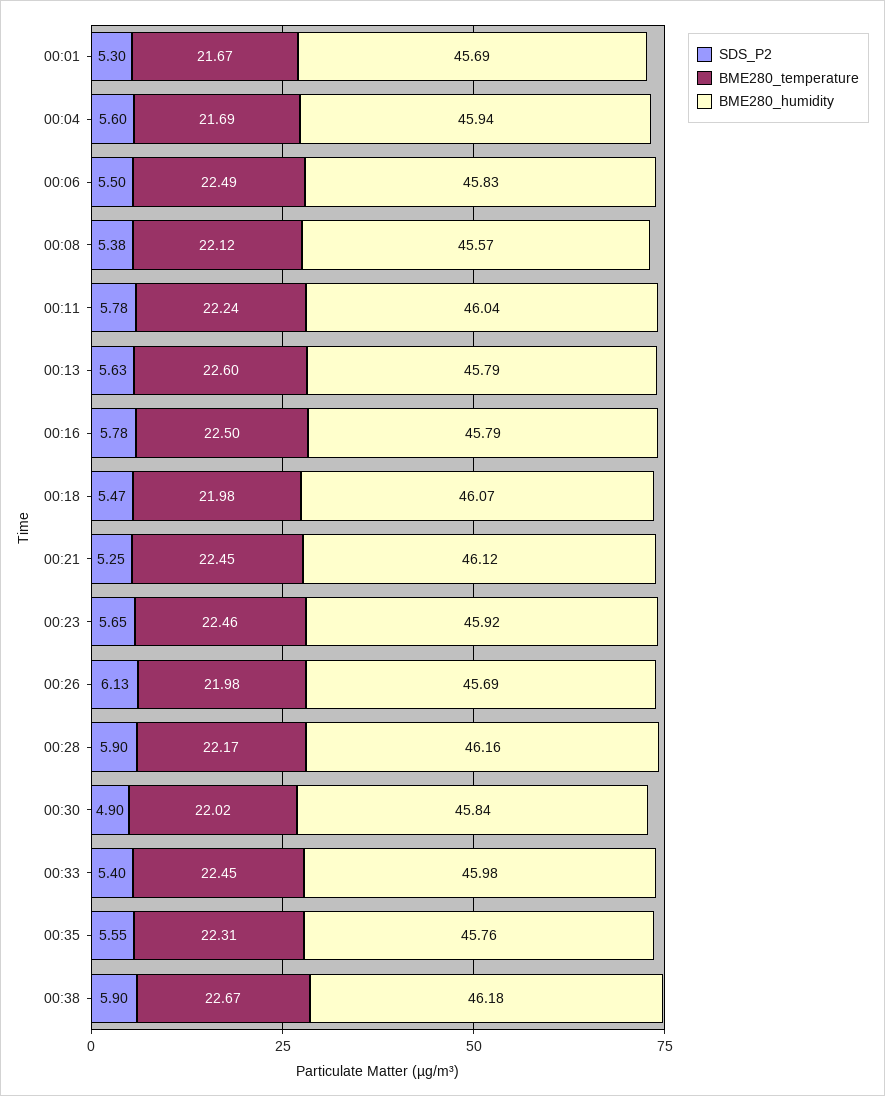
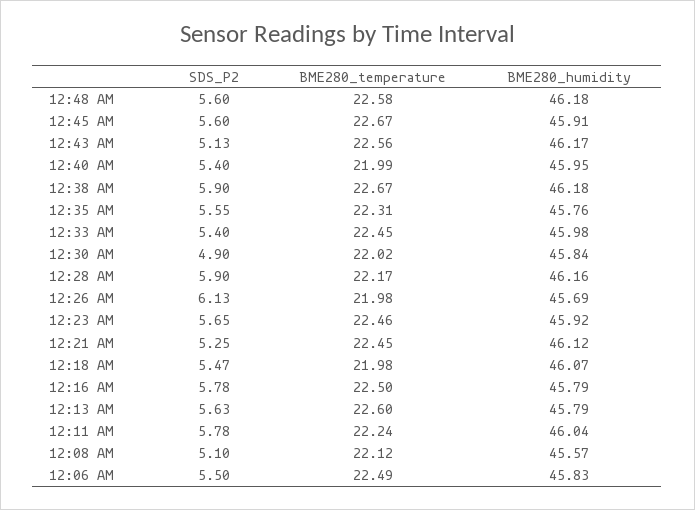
SDS_P2, 00:01: 5.3 -> none
BME280_temperature, 00:01: 21.67 -> none
BME280_humidity, 00:01: 45.69 -> none
SDS_P2, 00:04: 5.6 -> none
BME280_temperature, 00:04: 21.69 -> none
BME280_humidity, 00:04: 45.94 -> none
SDS_P2, 00:08: 5.38 -> 5.1
SDS_P2, 12:48 AM: none -> 5.6
BME280_temperature, 12:48 AM: none -> 22.58
BME280_humidity, 12:48 AM: none -> 46.18
SDS_P2, 12:45 AM: none -> 5.6
BME280_temperature, 12:45 AM: none -> 22.67
BME280_humidity, 12:45 AM: none -> 45.91
SDS_P2, 12:43 AM: none -> 5.13
BME280_temperature, 12:43 AM: none -> 22.56
BME280_humidity, 12:43 AM: none -> 46.17
SDS_P2, 12:40 AM: none -> 5.4
BME280_temperature, 12:40 AM: none -> 21.99
BME280_humidity, 12:40 AM: none -> 45.95

